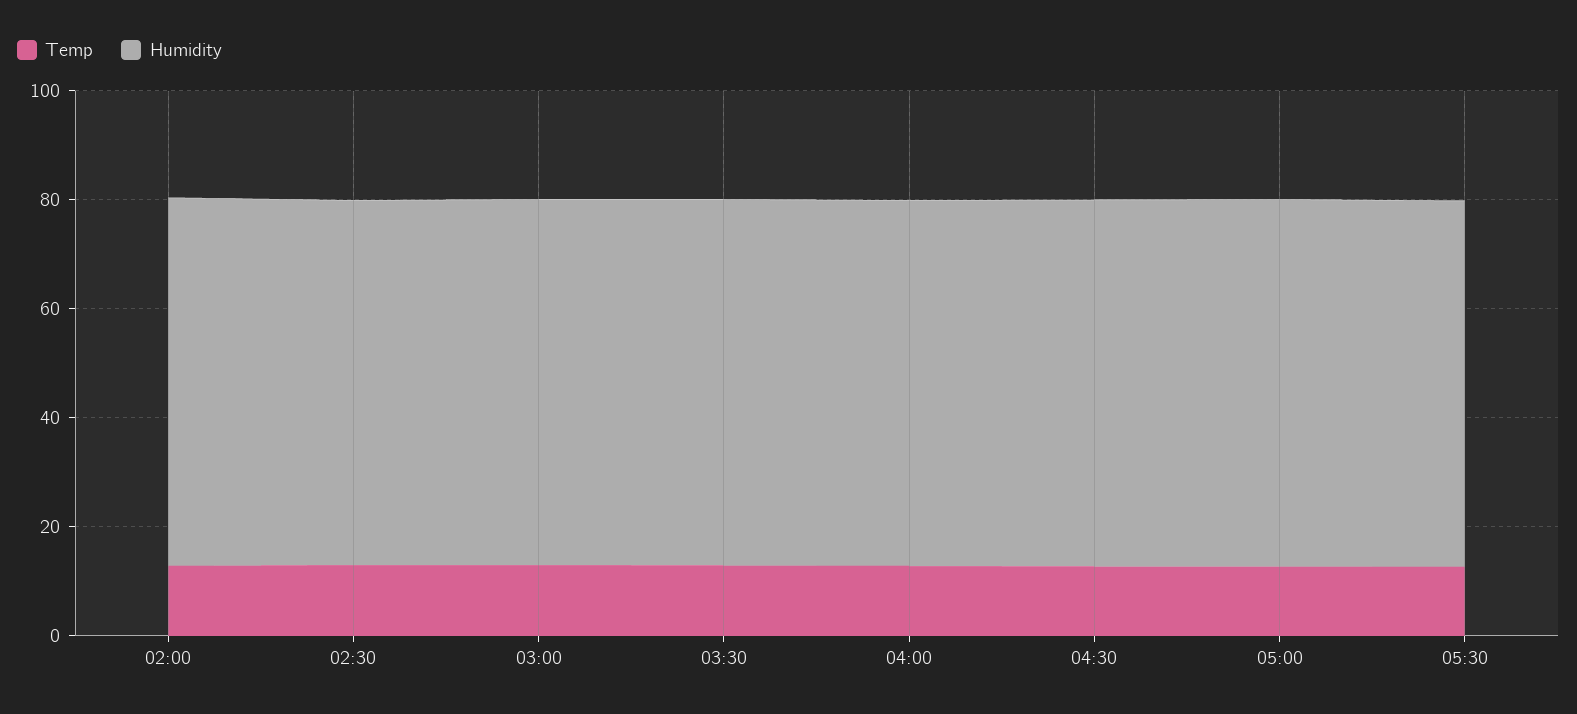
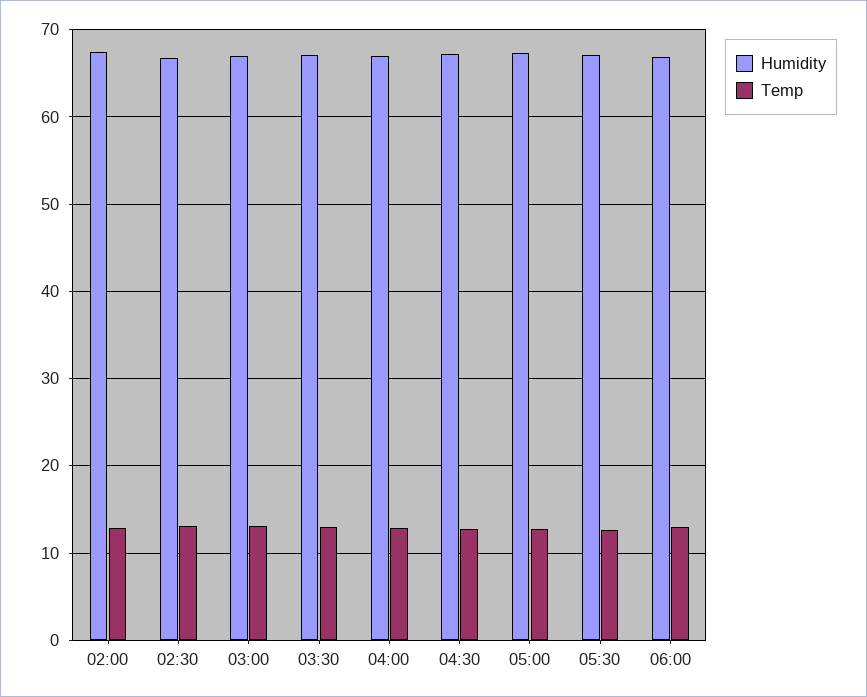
Humidity, 06:00: none -> 67
Temp, 06:00: none -> 13

